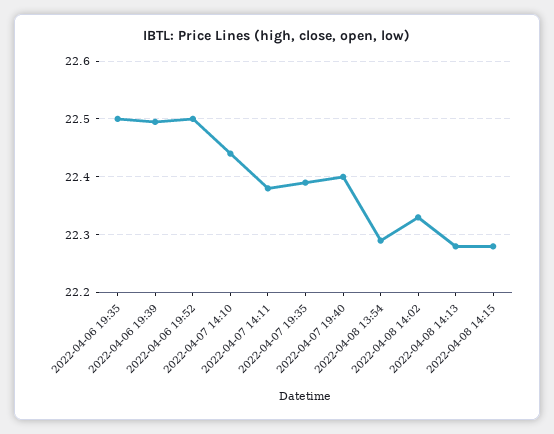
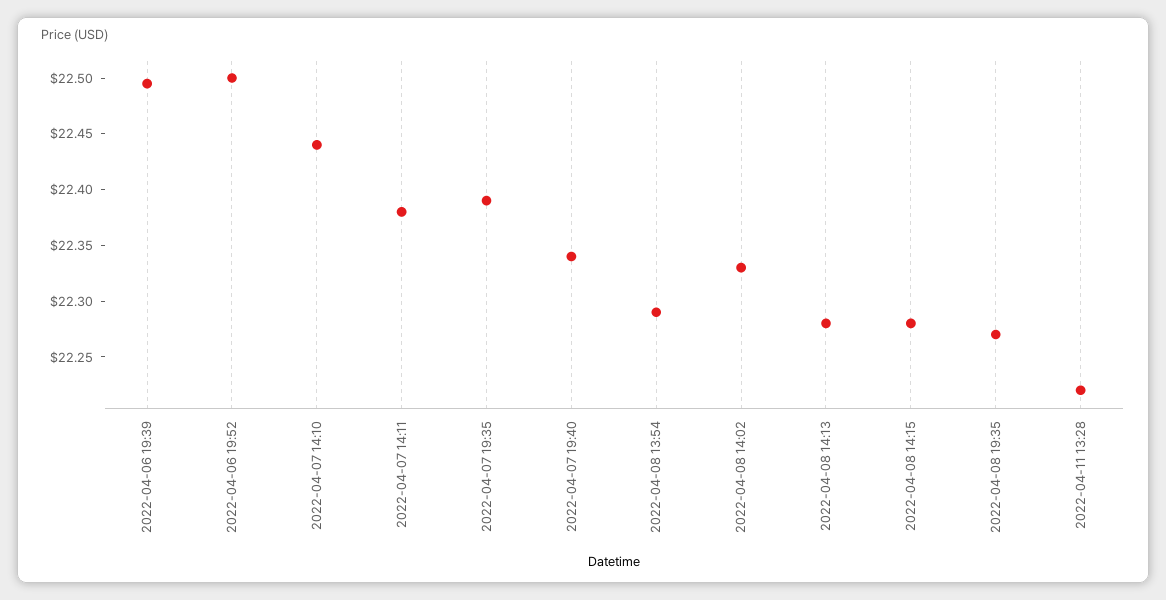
2022-04-06 19:35: 22.5 -> none
2022-04-07 19:40: 22.4 -> 22.34
2022-04-08 19:35: none -> 22.27
2022-04-11 13:28: none -> 22.22

